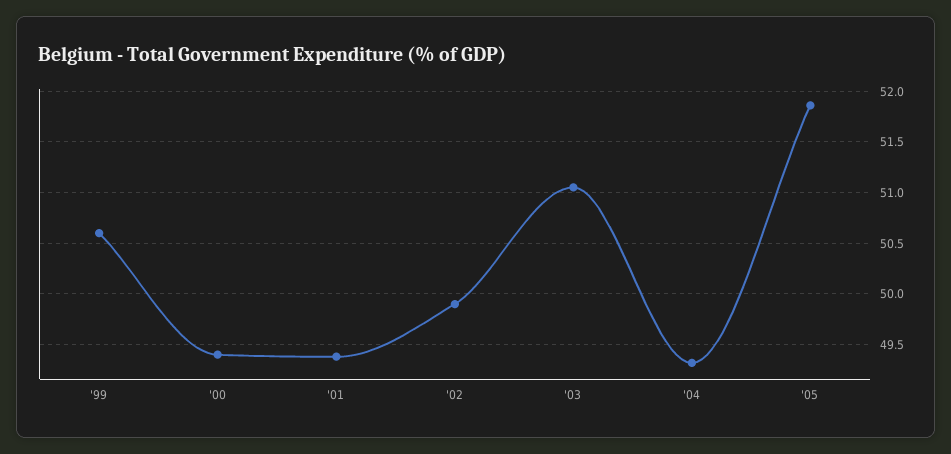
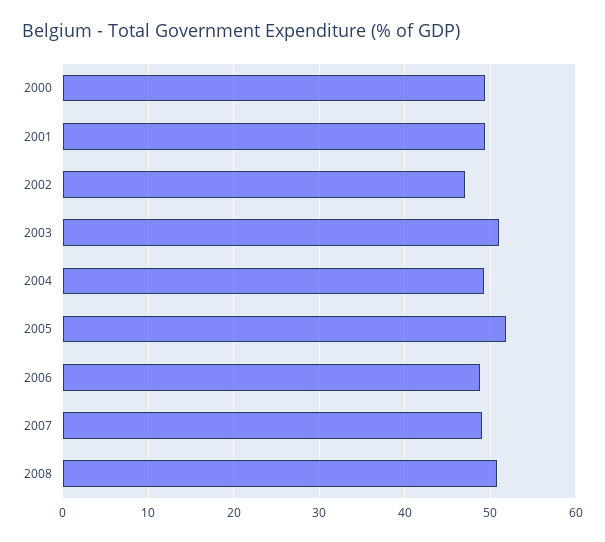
'99: 50.6 -> none
'02: 49.9 -> 47
2006: none -> 49
2007: none -> 49
2008: none -> 51

